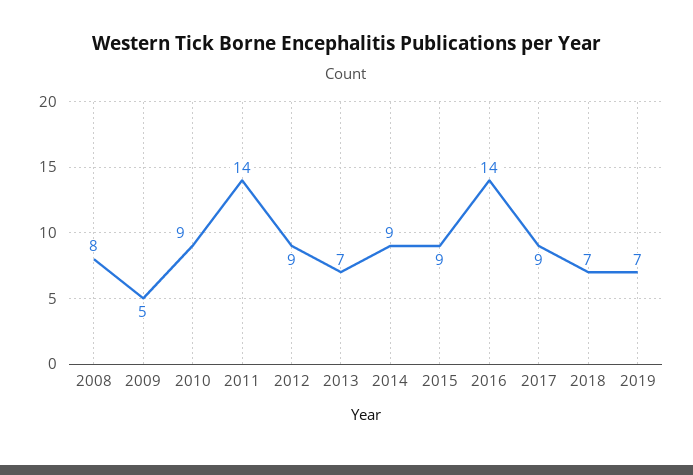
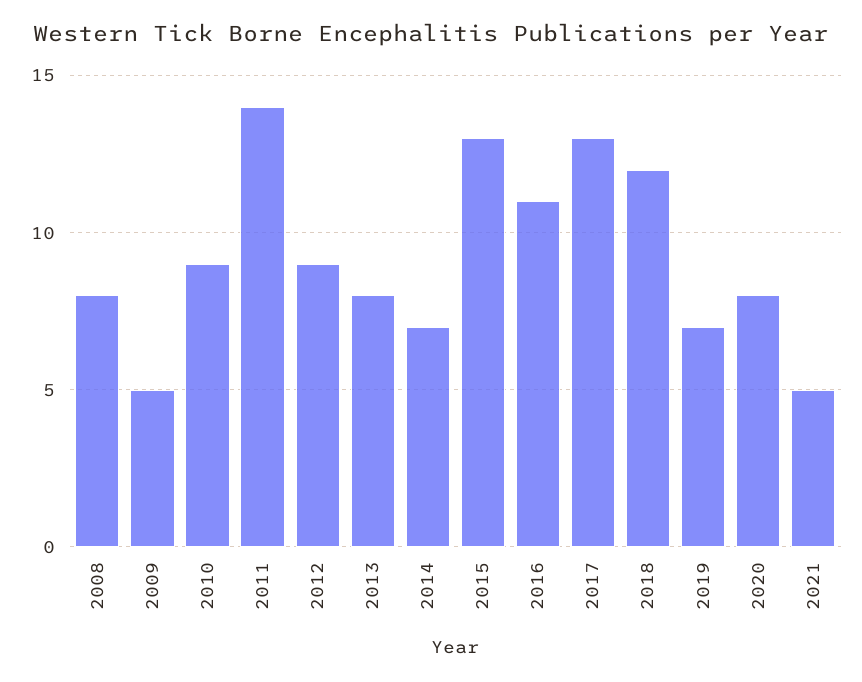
2013: 7 -> 8
2014: 9 -> 7
2015: 9 -> 13
2016: 14 -> 11
2017: 9 -> 13
2018: 7 -> 12
2020: none -> 8
2021: none -> 5

